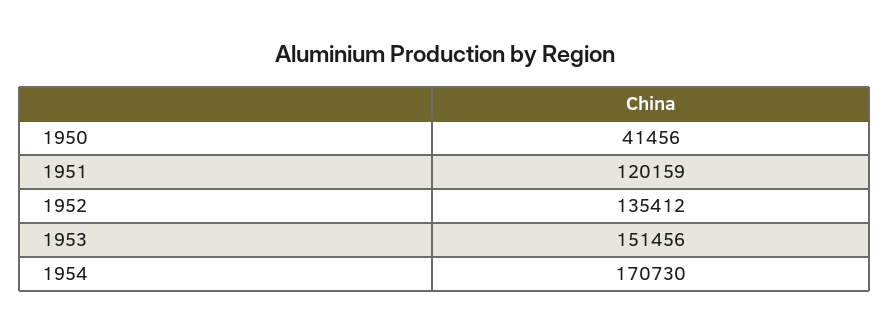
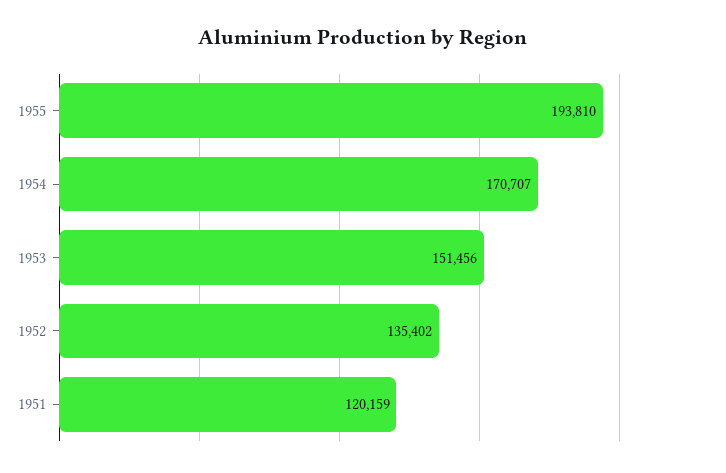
1950: 41456 -> none
1952: 135412 -> 135402
1954: 170730 -> 170707
1955: none -> 193810

